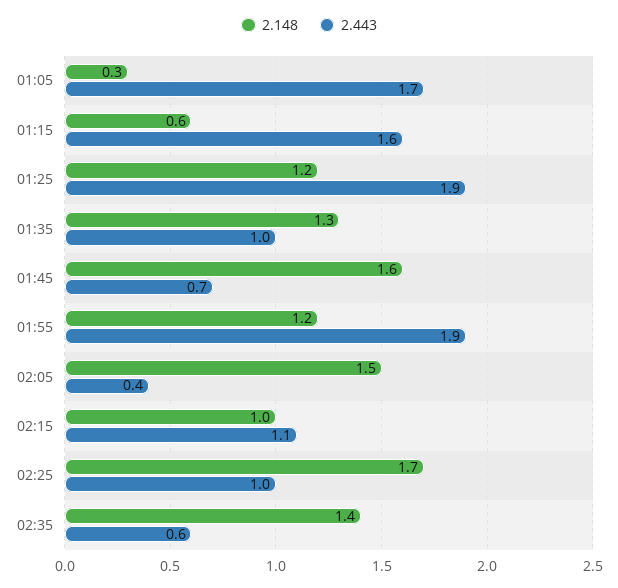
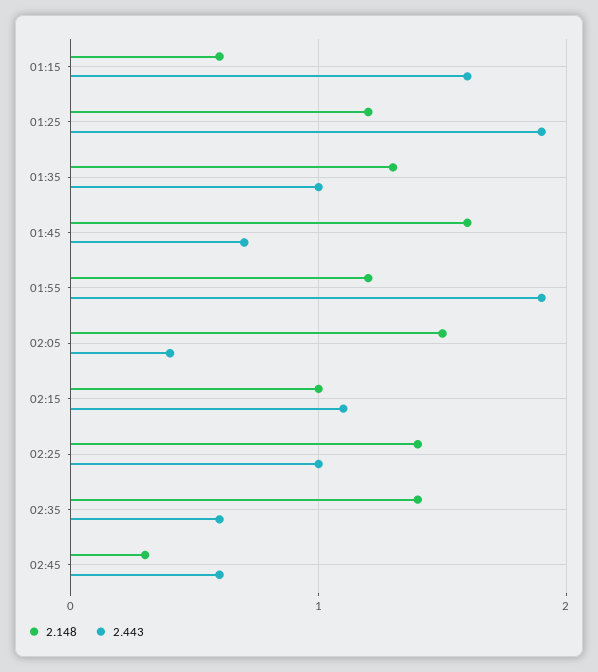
2.148, 01:05: 0.3 -> none
2.443, 01:05: 1.7 -> none
2.148, 02:25: 1.7 -> 1.4
2.148, 02:45: none -> 0.3
2.443, 02:45: none -> 0.6

